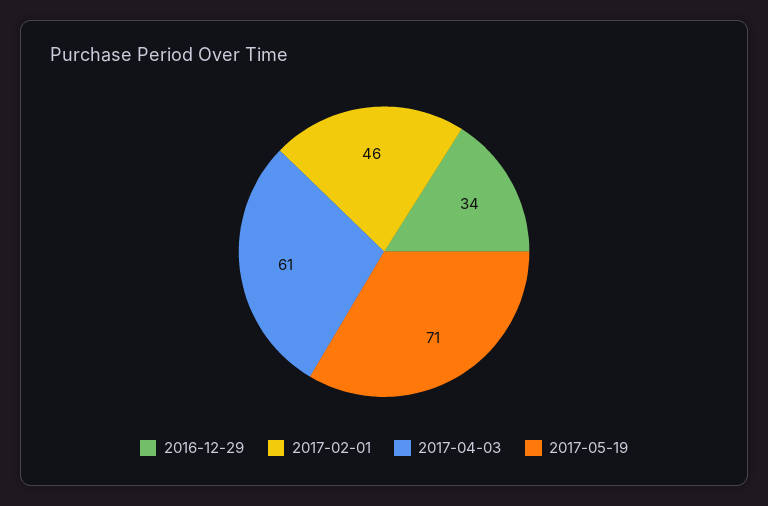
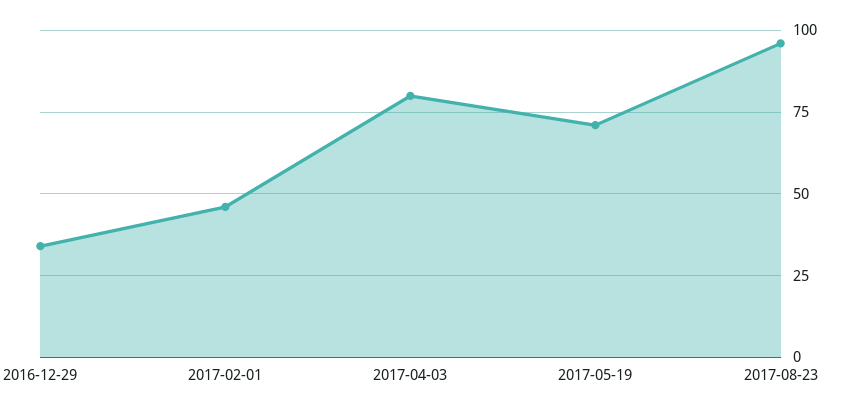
2017-04-03: 61 -> 80
2017-08-23: none -> 95

